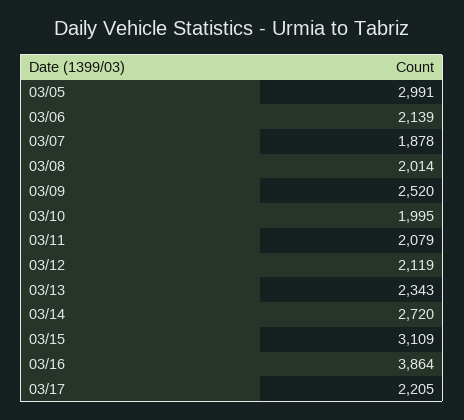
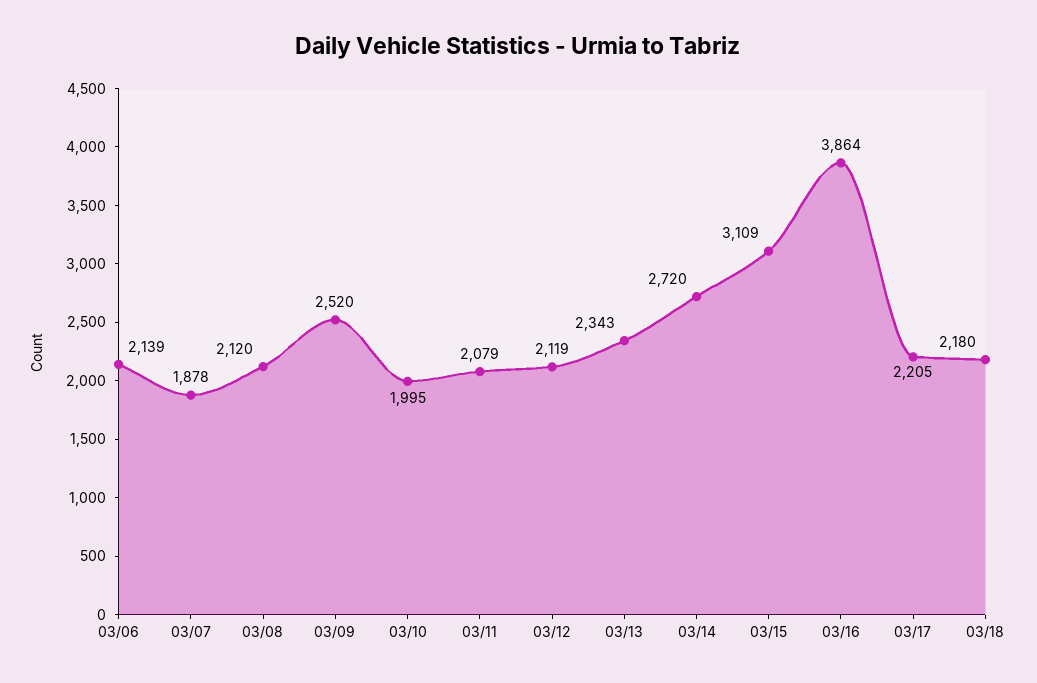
03/05: 2991 -> none
03/08: 2014 -> 2120
03/18: none -> 2180

